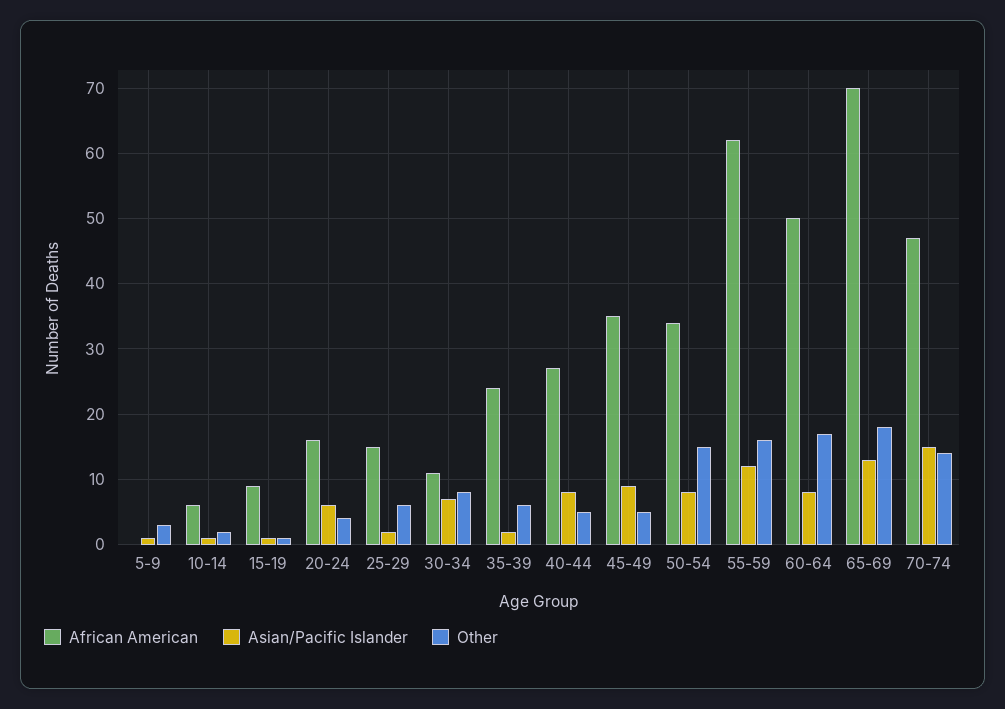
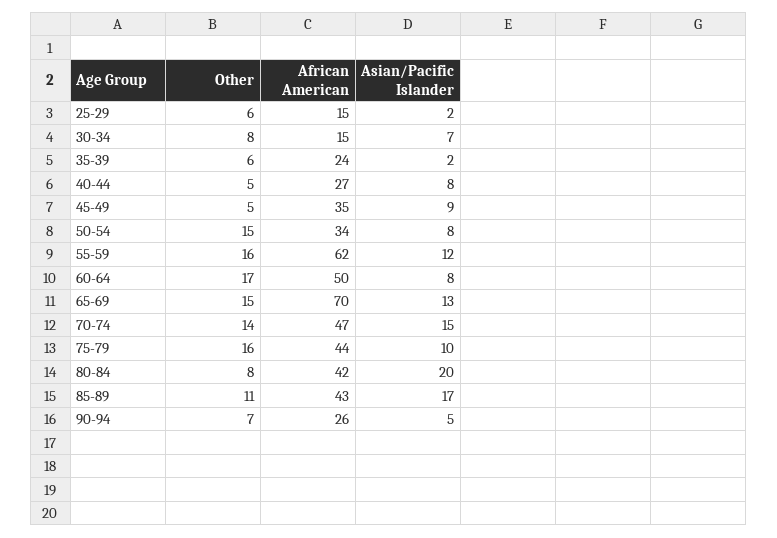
African American, 5-9: 0 -> none
Asian/Pacific Islander, 5-9: 1 -> none
Other, 5-9: 3 -> none
African American, 10-14: 6 -> none
Asian/Pacific Islander, 10-14: 1 -> none
Other, 10-14: 2 -> none
African American, 15-19: 9 -> none
Asian/Pacific Islander, 15-19: 1 -> none
Other, 15-19: 1 -> none
African American, 20-24: 16 -> none
Asian/Pacific Islander, 20-24: 6 -> none
Other, 20-24: 4 -> none
African American, 30-34: 11 -> 15
Other, 65-69: 18 -> 15
Other, 75-79: none -> 16
African American, 75-79: none -> 44
Asian/Pacific Islander, 75-79: none -> 10
Other, 80-84: none -> 8
African American, 80-84: none -> 42
Asian/Pacific Islander, 80-84: none -> 20
Other, 85-89: none -> 11
African American, 85-89: none -> 43
Asian/Pacific Islander, 85-89: none -> 17
Other, 90-94: none -> 7
African American, 90-94: none -> 26
Asian/Pacific Islander, 90-94: none -> 5

